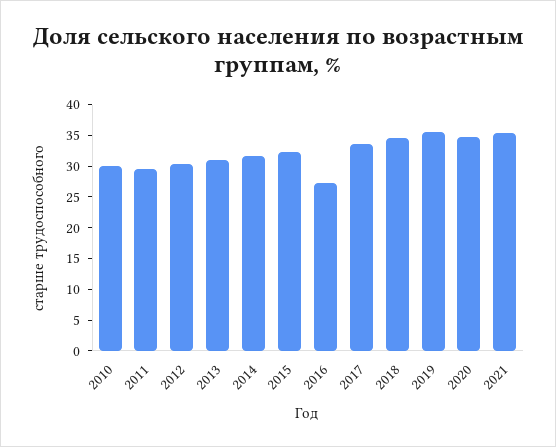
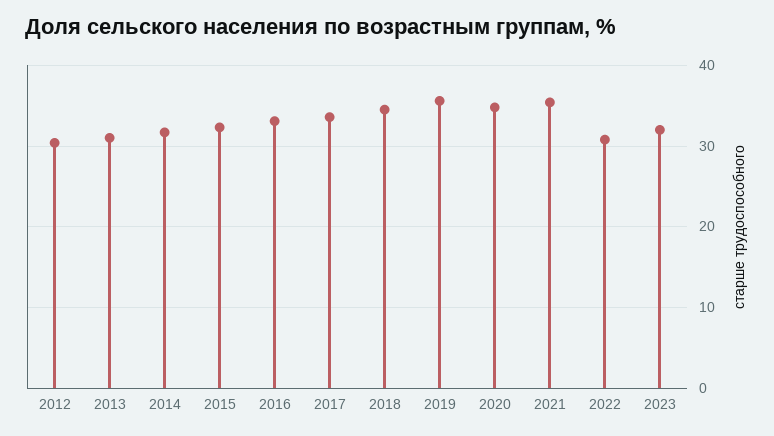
2010: 30 -> none
2011: 30 -> none
2016: 27.5 -> 33
2022: none -> 31
2023: none -> 32

